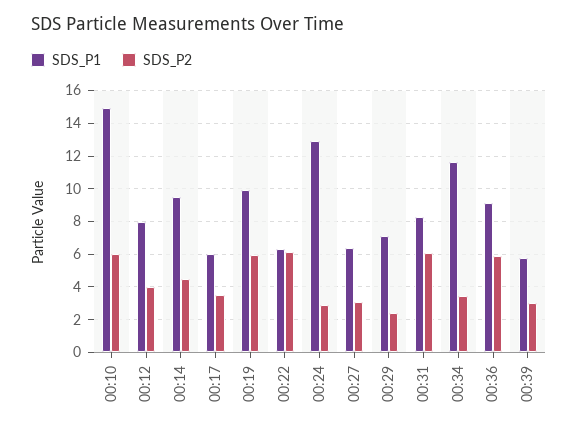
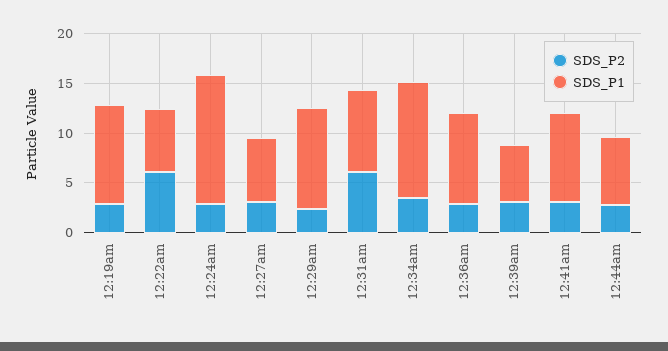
SDS_P1, 00:10: 15 -> none
SDS_P2, 00:10: 6 -> none
SDS_P1, 00:12: 8 -> none
SDS_P2, 00:12: 4 -> none
SDS_P1, 00:14: 9.5 -> none
SDS_P2, 00:14: 4.5 -> none
SDS_P1, 00:17: 6 -> none
SDS_P2, 00:17: 3.5 -> none
SDS_P2, 00:19: 6 -> 3
SDS_P1, 00:29: 7 -> 10
SDS_P2, 00:36: 6 -> 3
SDS_P2, 12:41am: none -> 3
SDS_P1, 12:41am: none -> 9
SDS_P2, 12:44am: none -> 3
SDS_P1, 12:44am: none -> 7

